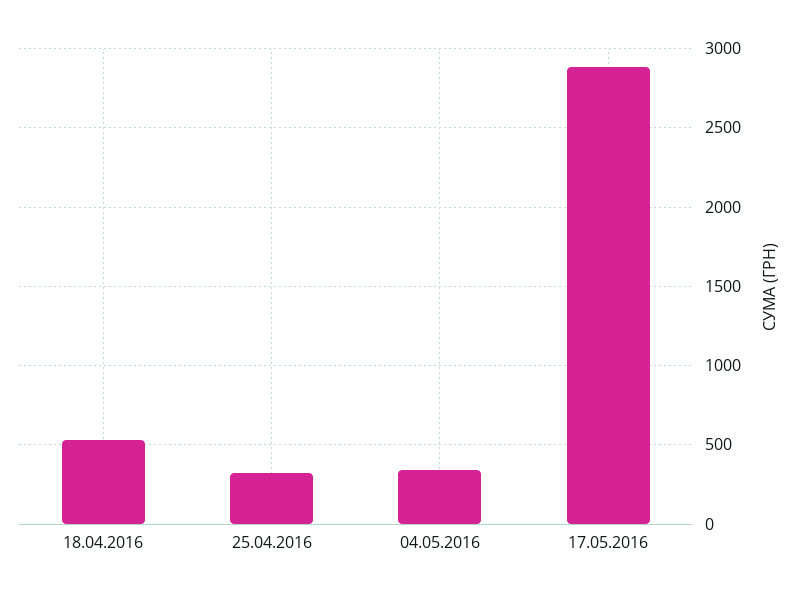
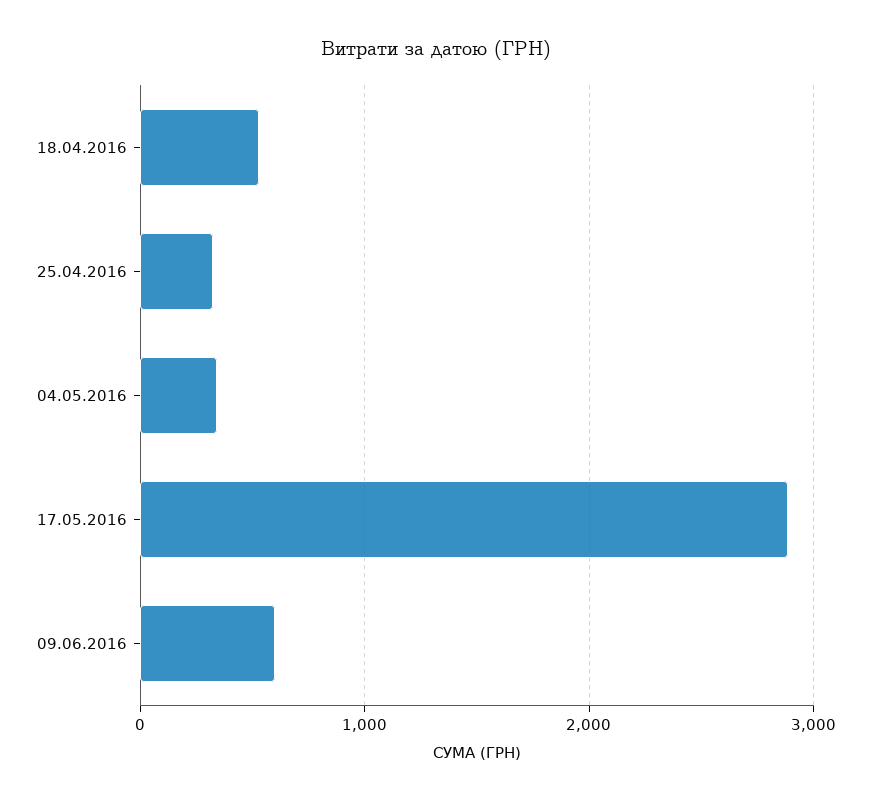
09.06.2016: none -> 600

